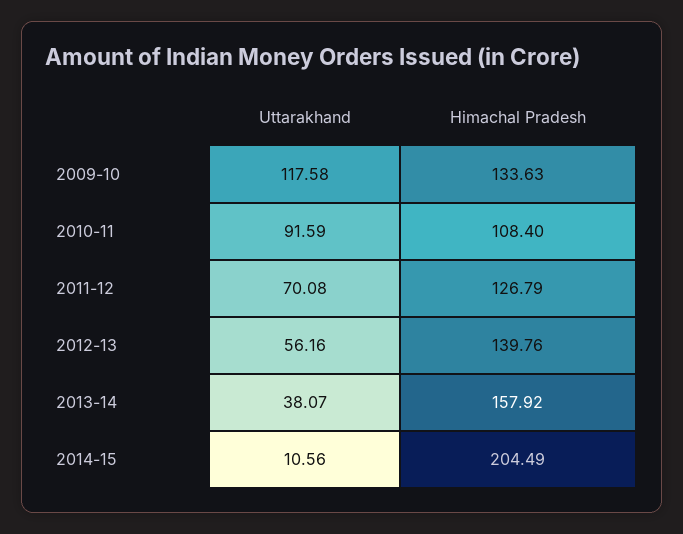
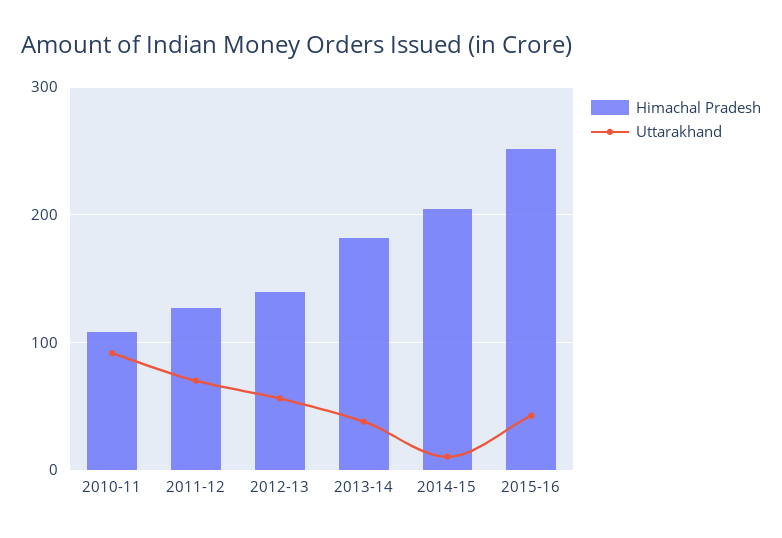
Uttarakhand, 2009-10: 117.58 -> none
Himachal Pradesh, 2009-10: 133.63 -> none
Himachal Pradesh, 2013-14: 157.92 -> 180
Himachal Pradesh, 2015-16: none -> 250
Uttarakhand, 2015-16: none -> 40

